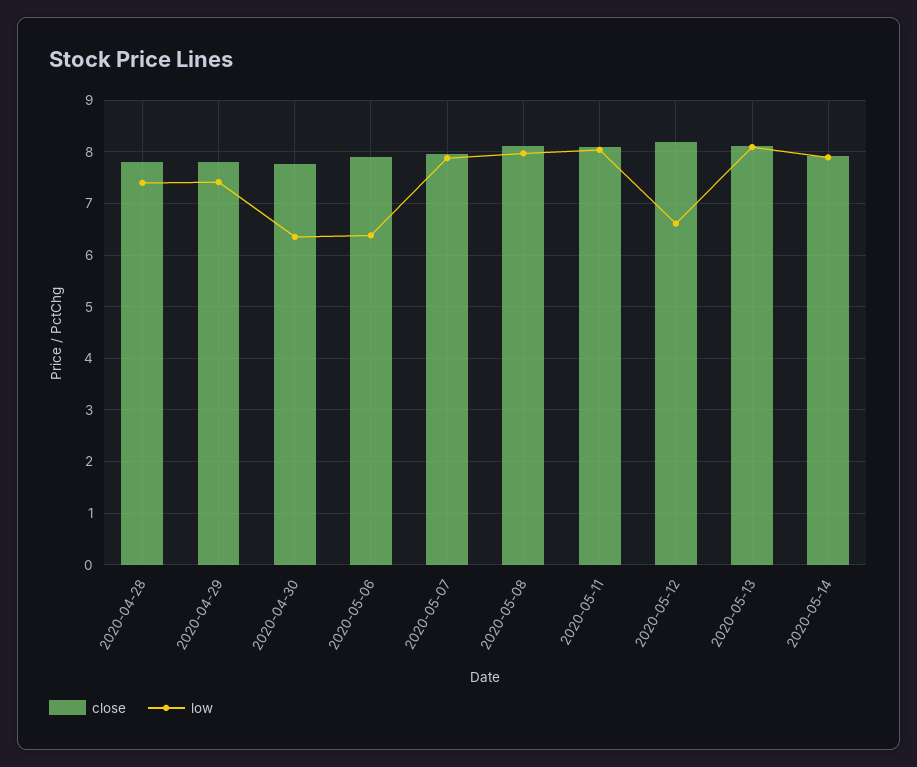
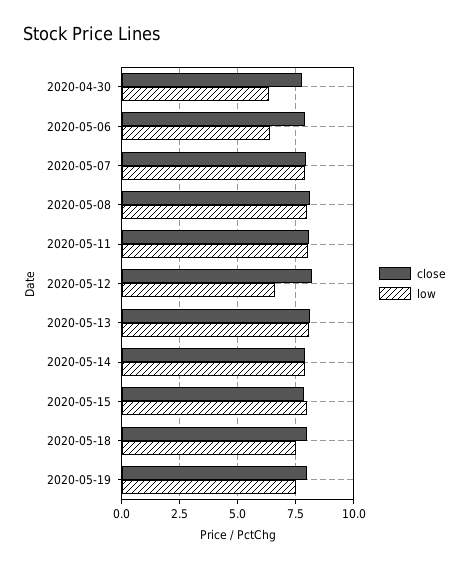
close, 2020-04-28: 7.8 -> none
low, 2020-04-28: 7.4 -> none
close, 2020-04-29: 7.8 -> none
low, 2020-04-29: 7.4 -> none
close, 2020-05-15: none -> 8
low, 2020-05-15: none -> 8
close, 2020-05-18: none -> 8
low, 2020-05-18: none -> 7.5
close, 2020-05-19: none -> 8
low, 2020-05-19: none -> 7.5

